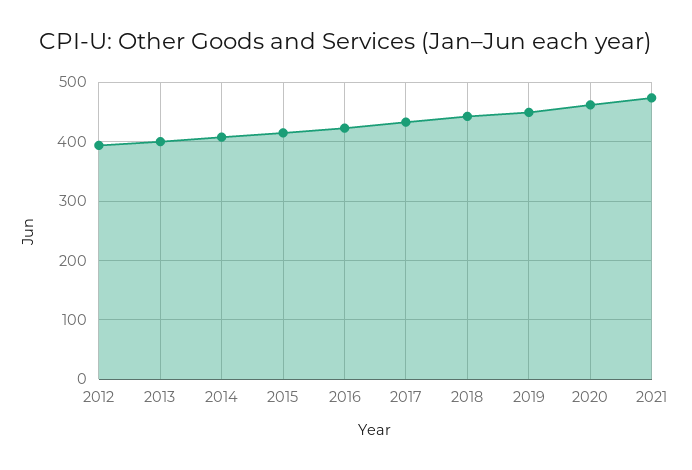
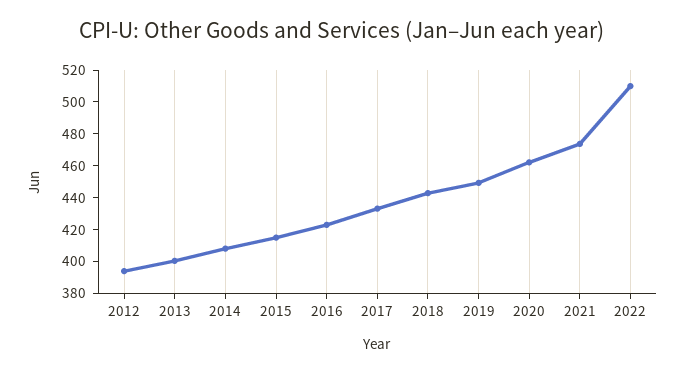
2022: none -> 510

